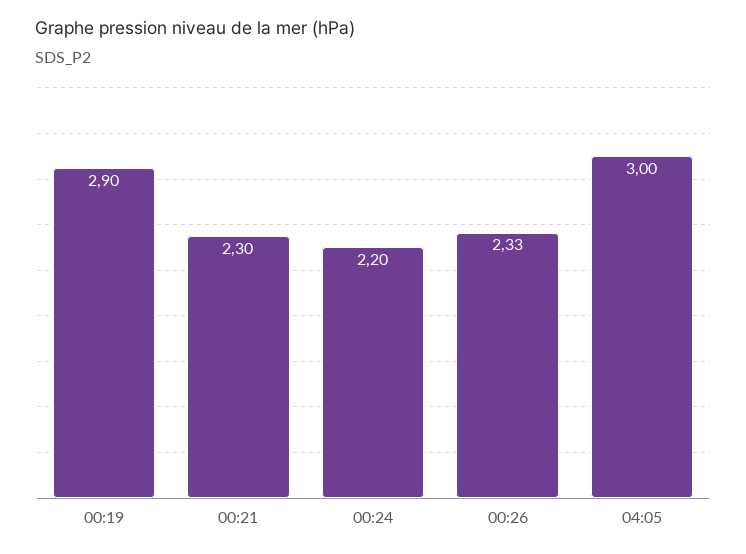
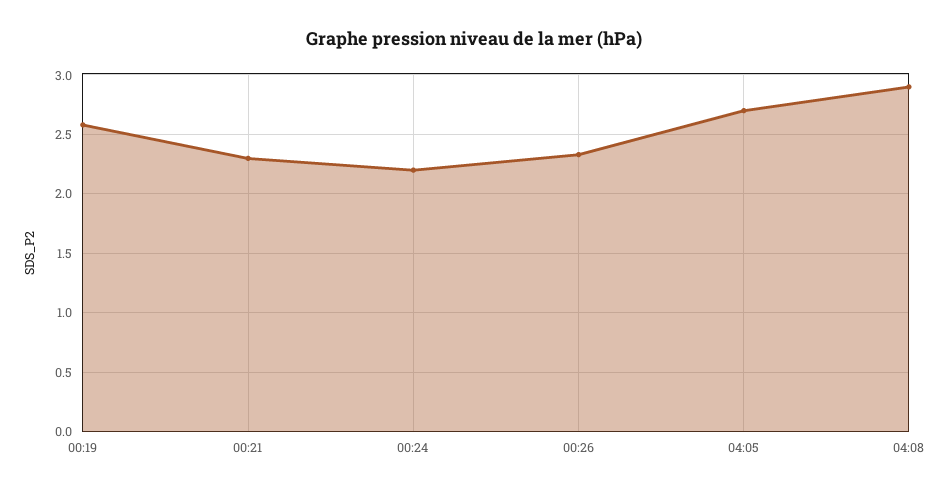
00:19: 2.9 -> 2.6
04:05: 3 -> 2.7
04:08: none -> 2.9

